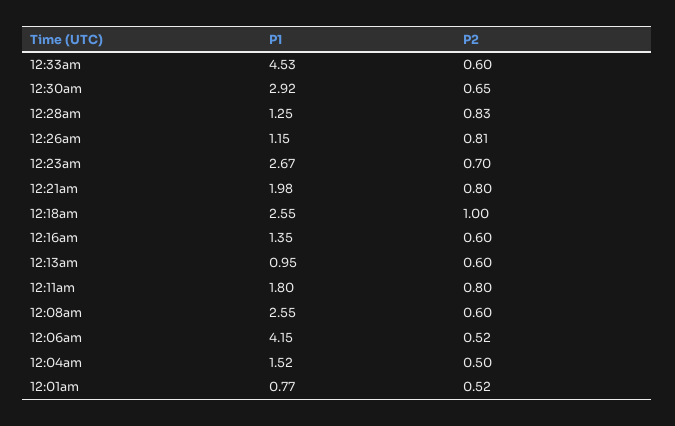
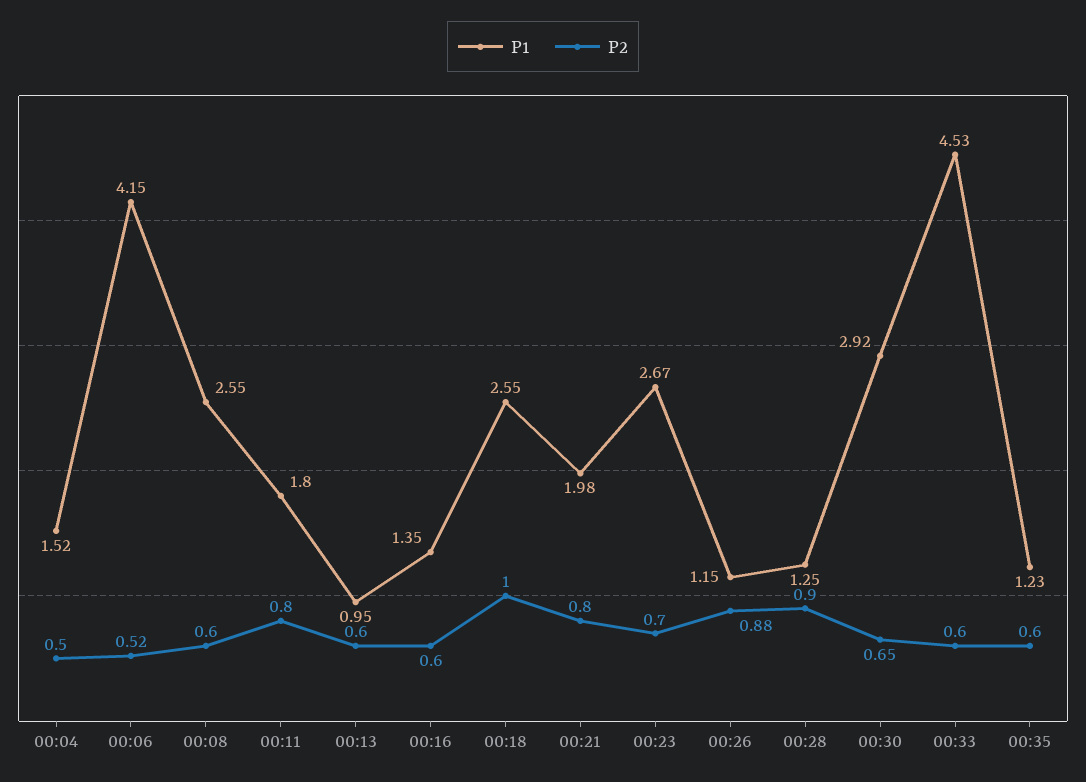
P2, 12:28am: 0.83 -> 0.9
P2, 12:26am: 0.81 -> 0.88
P1, 12:01am: 0.77 -> none
P2, 12:01am: 0.52 -> none
P1, 00:35: none -> 1.23
P2, 00:35: none -> 0.6

